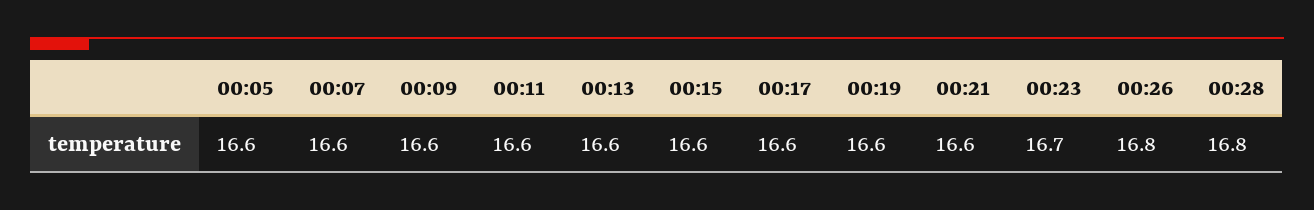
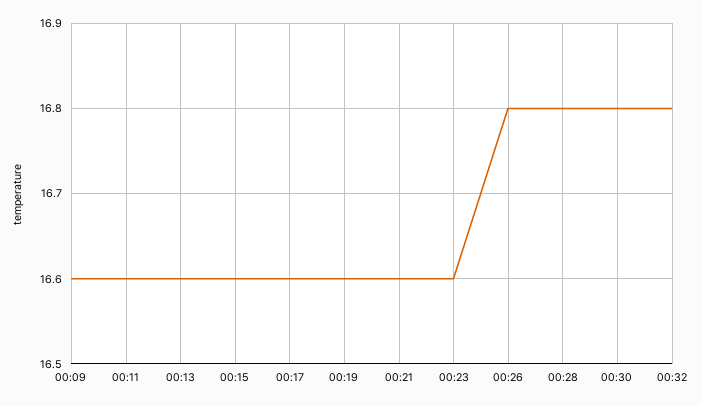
00:05: 16.6 -> none
00:07: 16.6 -> none
00:23: 16.7 -> 16.6
00:30: none -> 16.8
00:32: none -> 16.8

